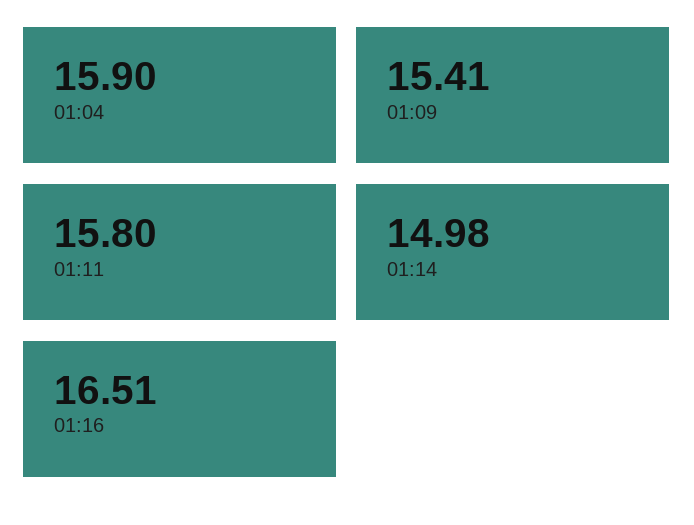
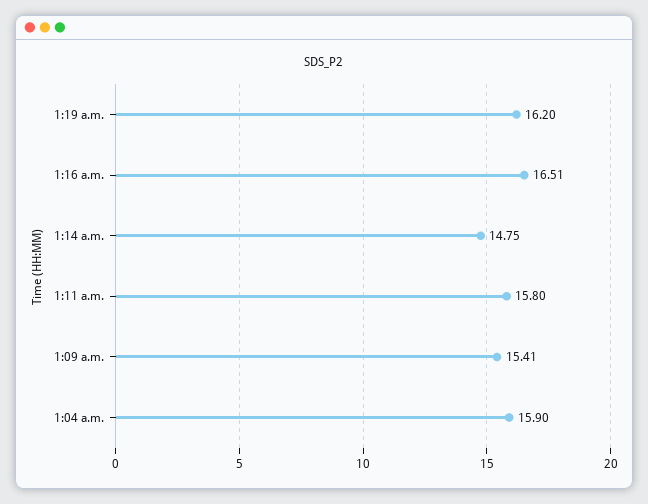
01:14: 14.98 -> 14.75
1:19 a.m.: none -> 16.2

